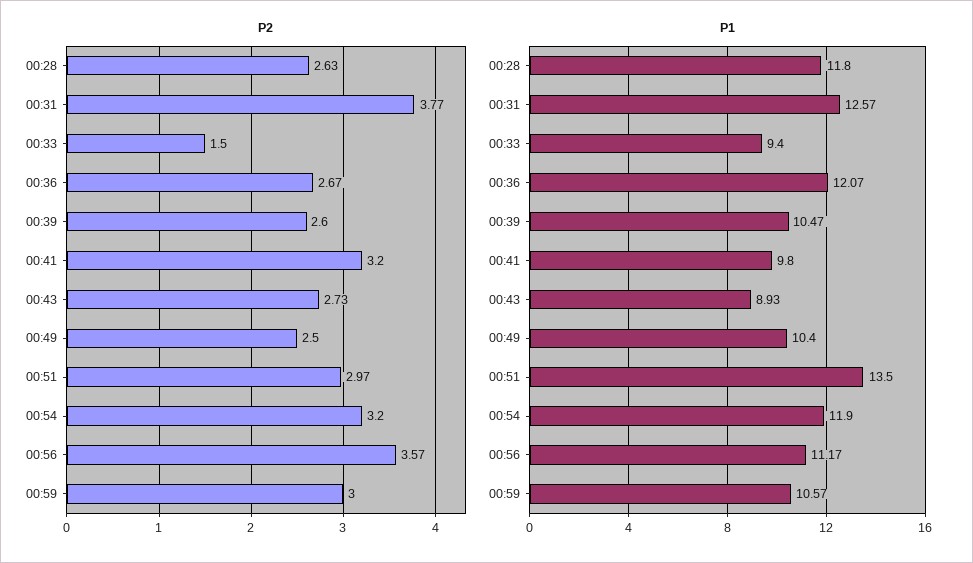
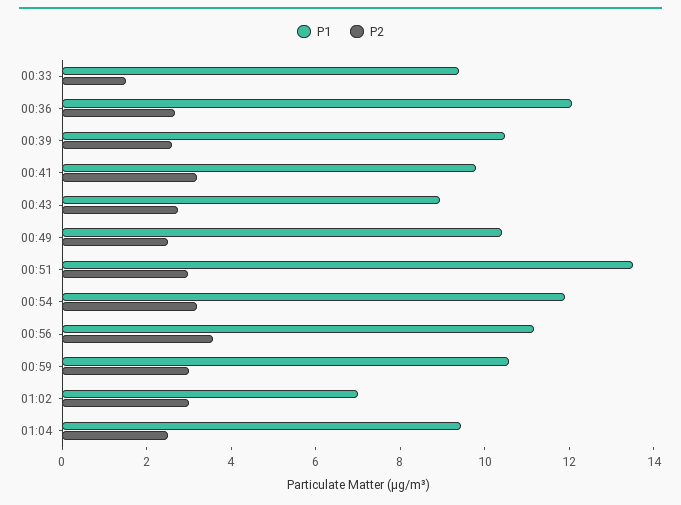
P2, 00:28: 2.63 -> none
P2, 00:31: 3.77 -> none
P1, 00:28: 11.8 -> none
P1, 00:31: 12.57 -> none
P1, 01:02: none -> 7
P2, 01:02: none -> 3
P1, 01:04: none -> 9.5
P2, 01:04: none -> 2.5

